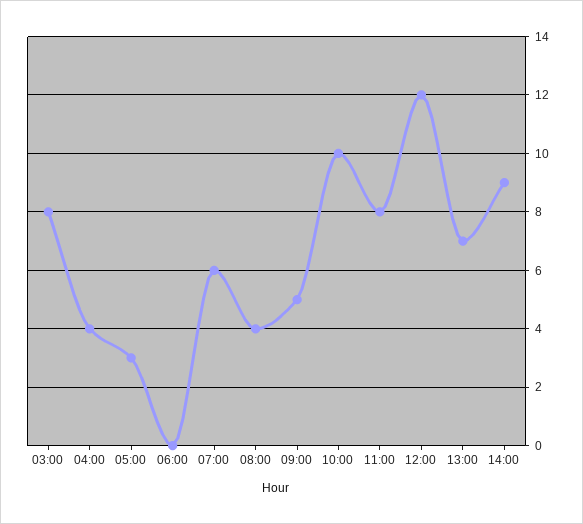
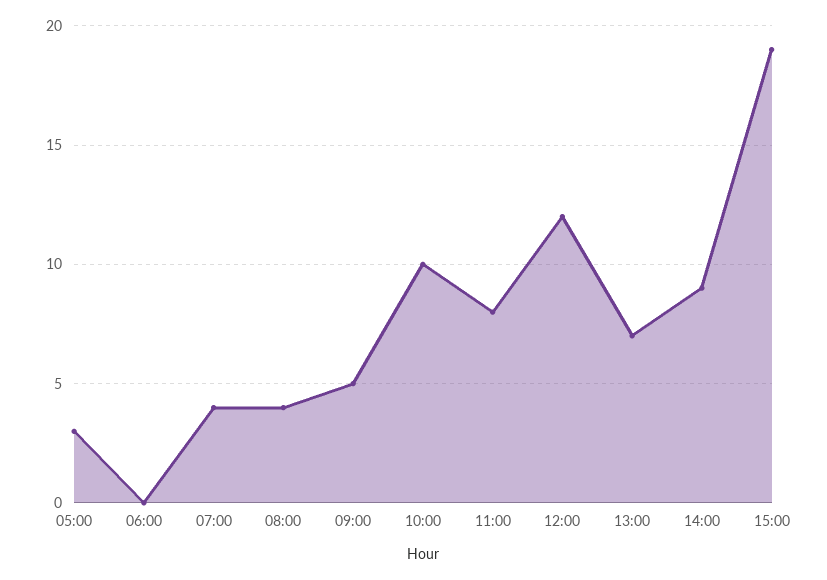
03:00: 8 -> none
04:00: 4 -> none
07:00: 6 -> 4
15:00: none -> 19

